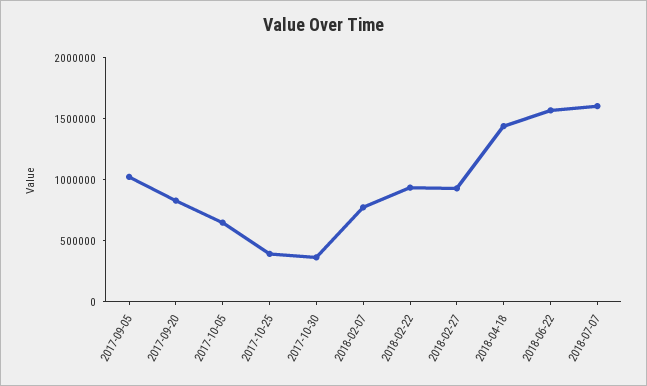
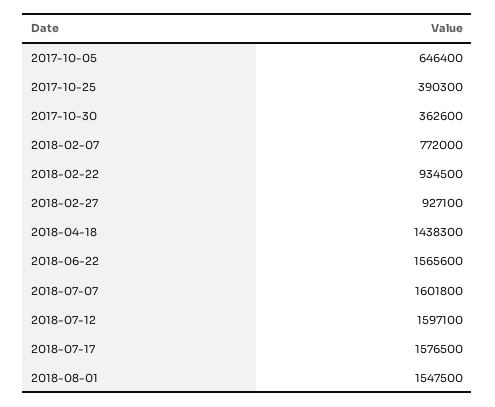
2017-09-05: 1000000 -> none
2017-09-20: 800000 -> none
2018-07-12: none -> 1597100
2018-07-17: none -> 1576500
2018-08-01: none -> 1547500

